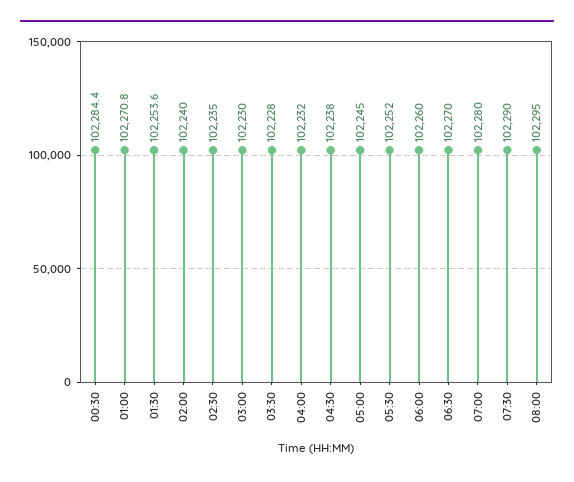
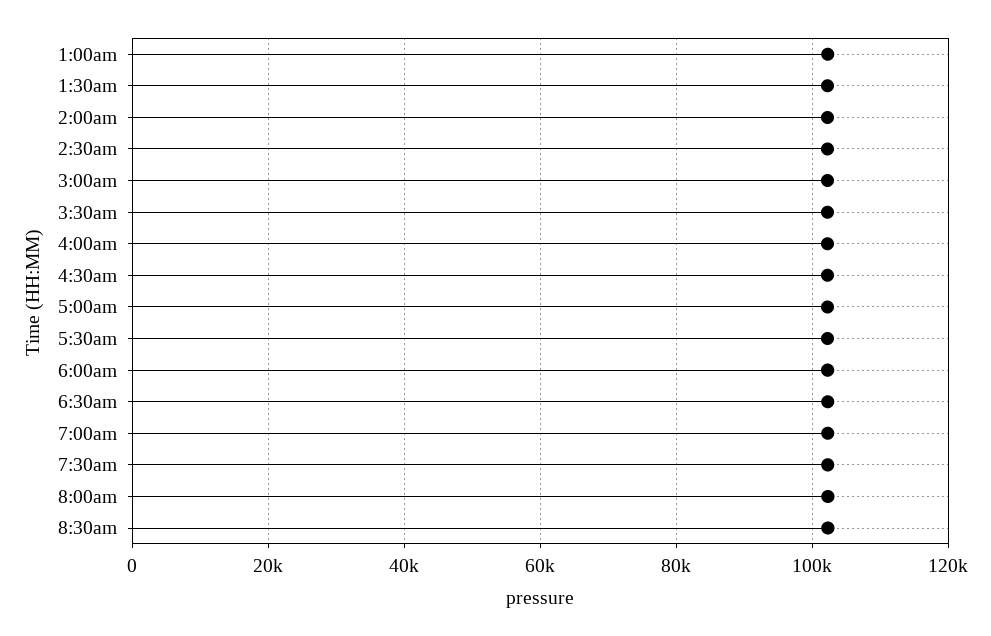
00:30: 102284.4 -> none
8:30am: none -> 102000

